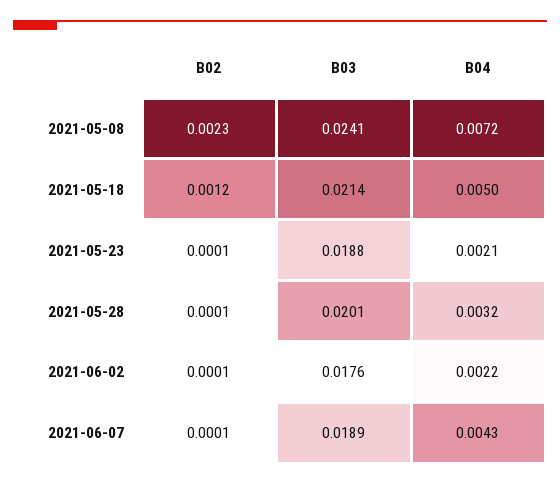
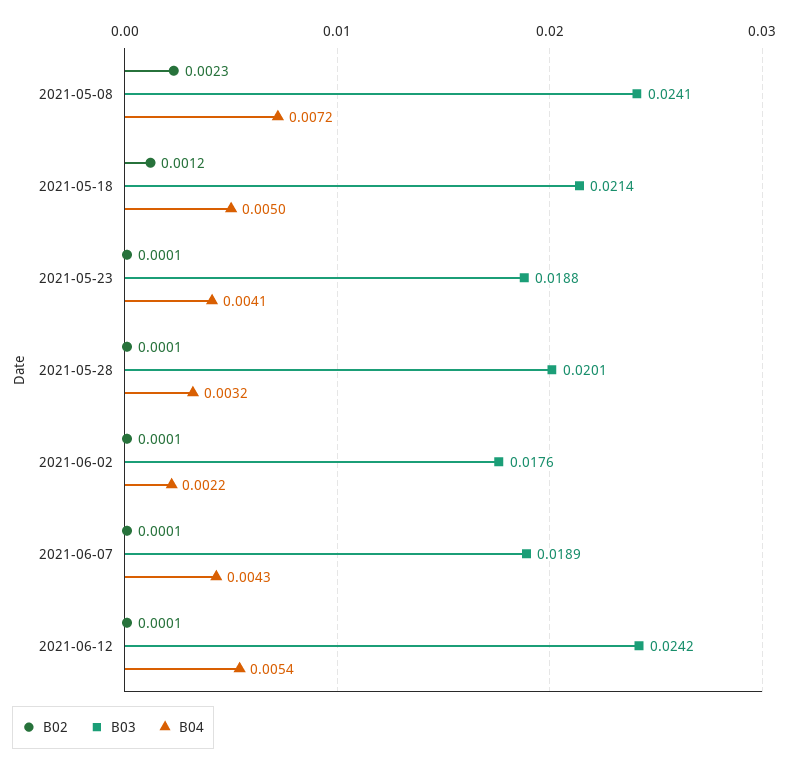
B04, 2021-05-23: 0.0021 -> 0.0041
B02, 2021-06-12: none -> 0.0001
B03, 2021-06-12: none -> 0.0242
B04, 2021-06-12: none -> 0.0054

